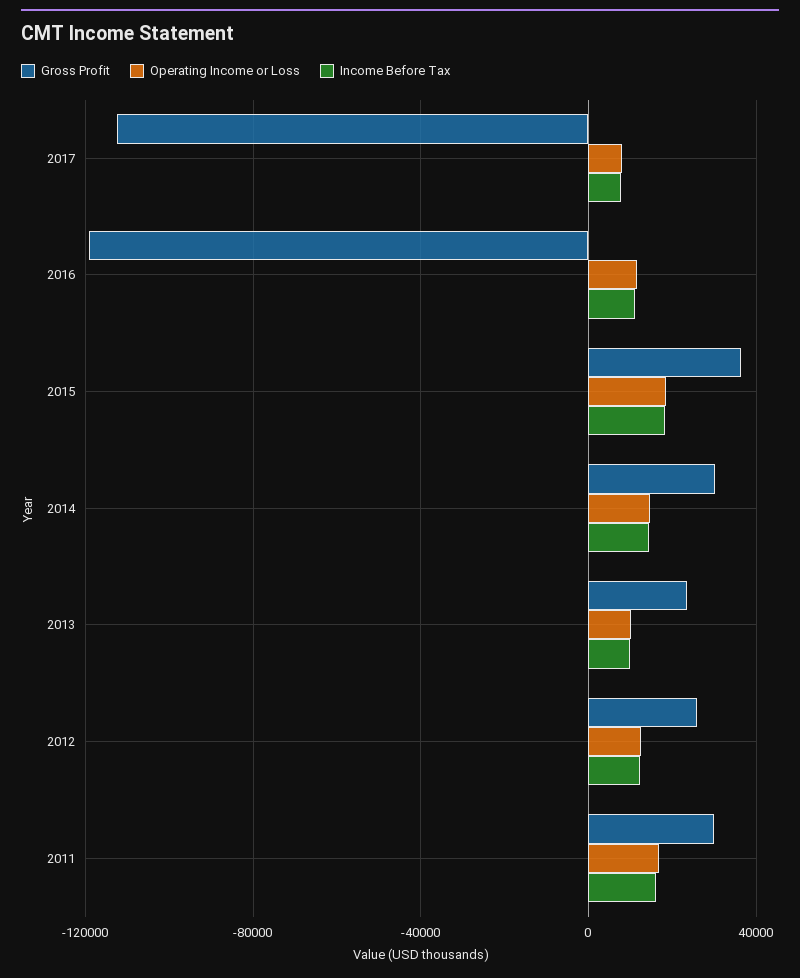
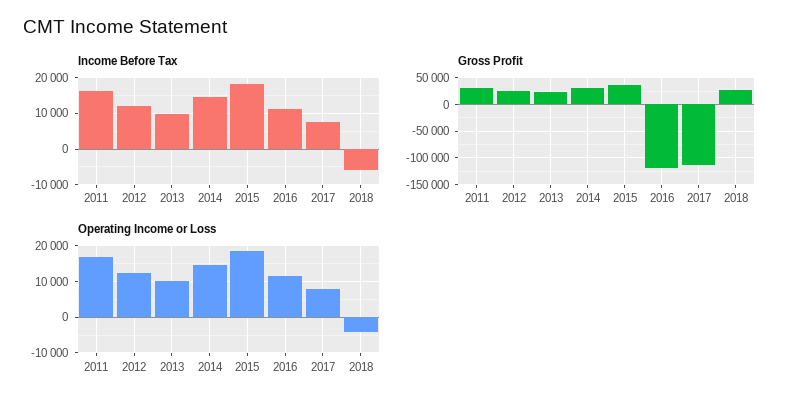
Income Before Tax, 2018: none -> -6000
Gross Profit, 2018: none -> 25000
Operating Income or Loss, 2018: none -> -4000

